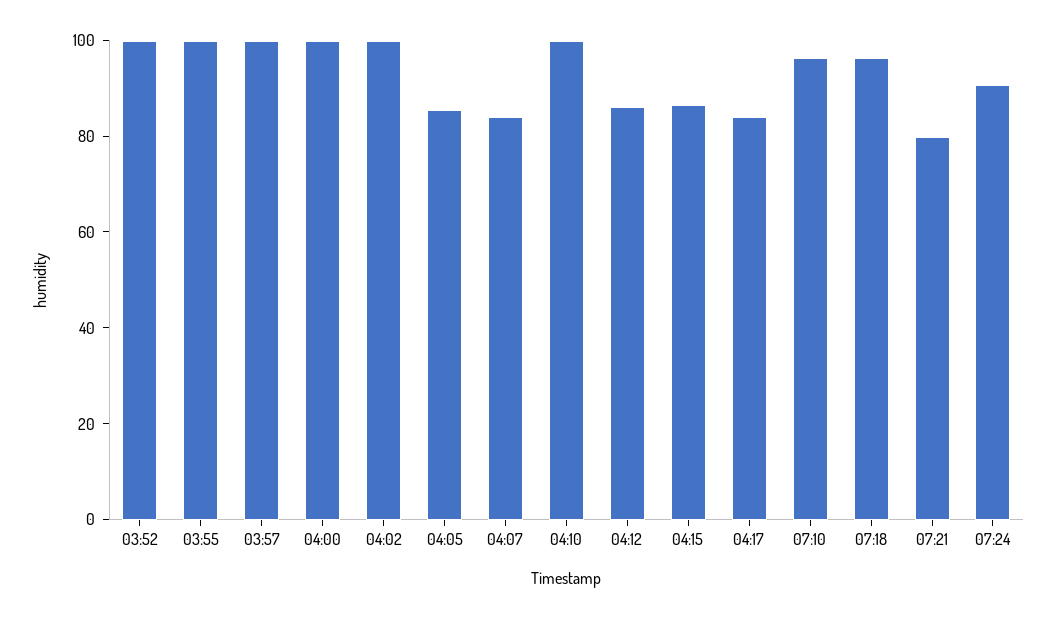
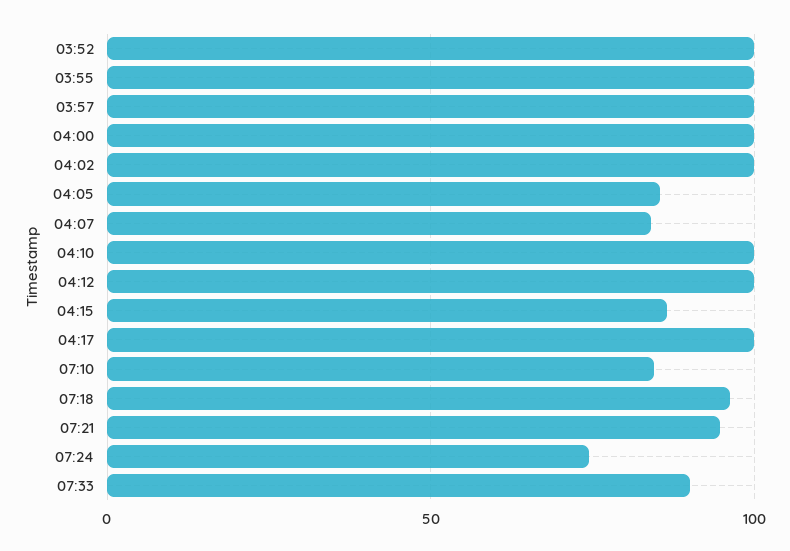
04:12: 85 -> 100
04:17: 85 -> 100
07:10: 95 -> 85
07:21: 80 -> 95
07:24: 90 -> 75
07:33: none -> 90

